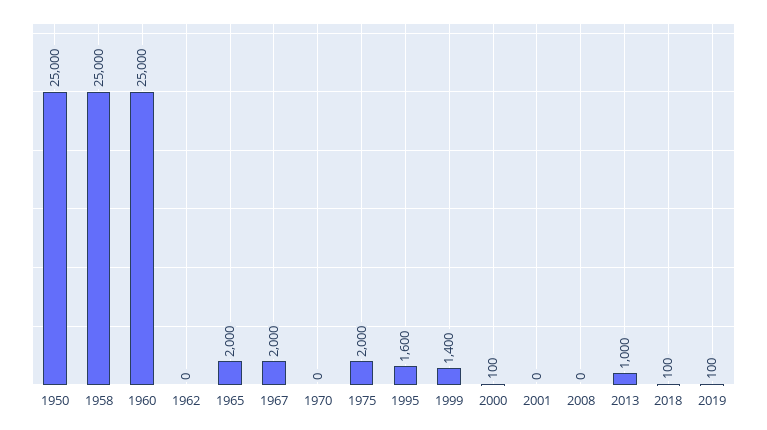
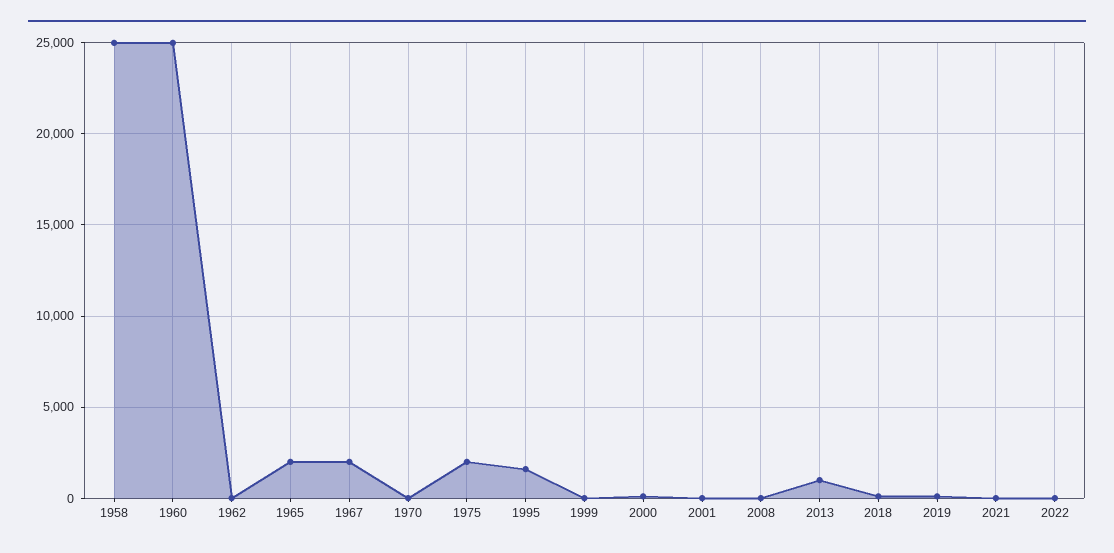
1950: 25000 -> none
1999: 1400 -> 0
2021: none -> 0
2022: none -> 0

